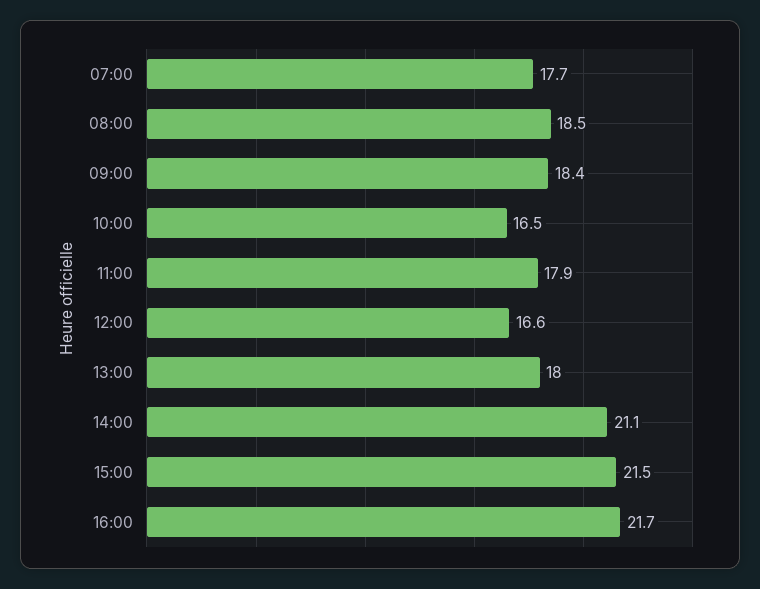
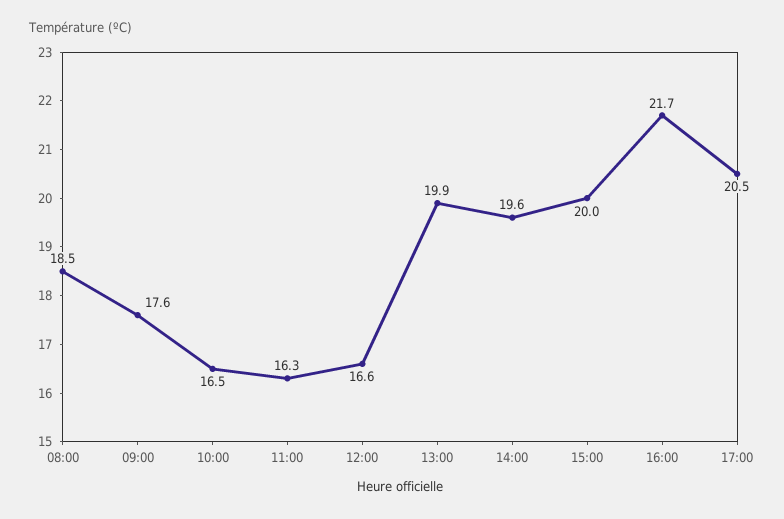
07:00: 17.7 -> none
09:00: 18.4 -> 17.6
11:00: 17.9 -> 16.3
13:00: 18 -> 19.9
14:00: 21.1 -> 19.6
15:00: 21.5 -> 20
17:00: none -> 20.5

